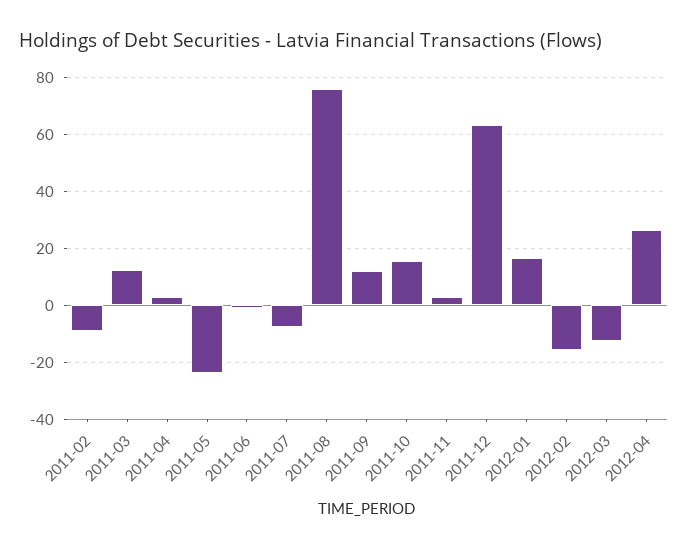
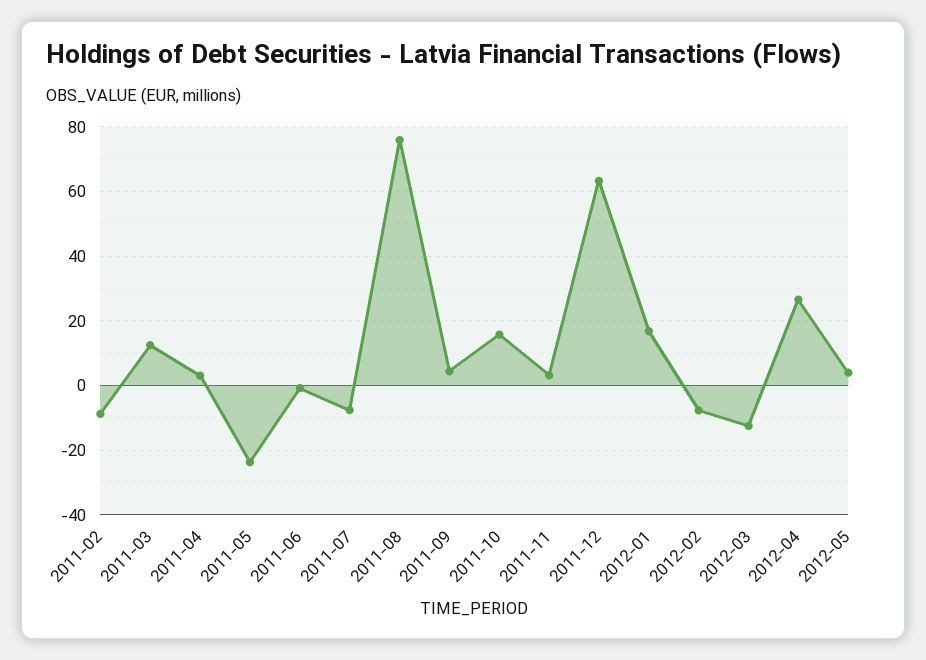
2011-09: 12.5 -> 4
2012-02: -15 -> -8
2012-05: none -> 4

